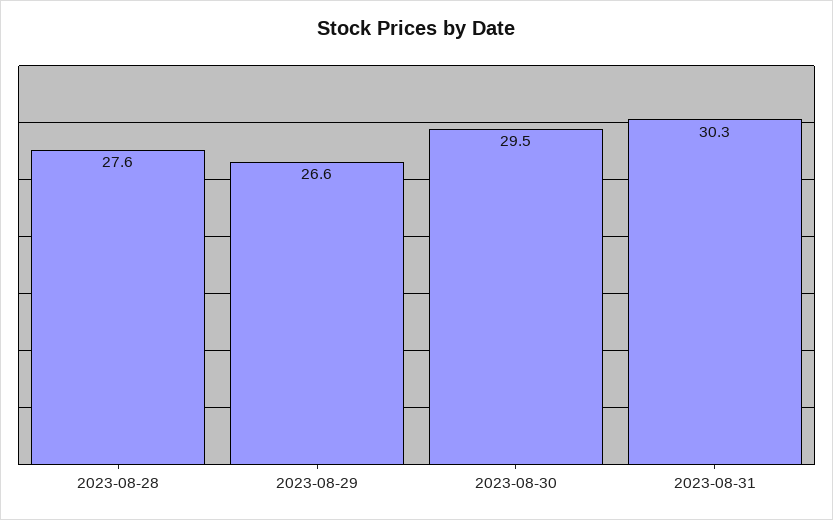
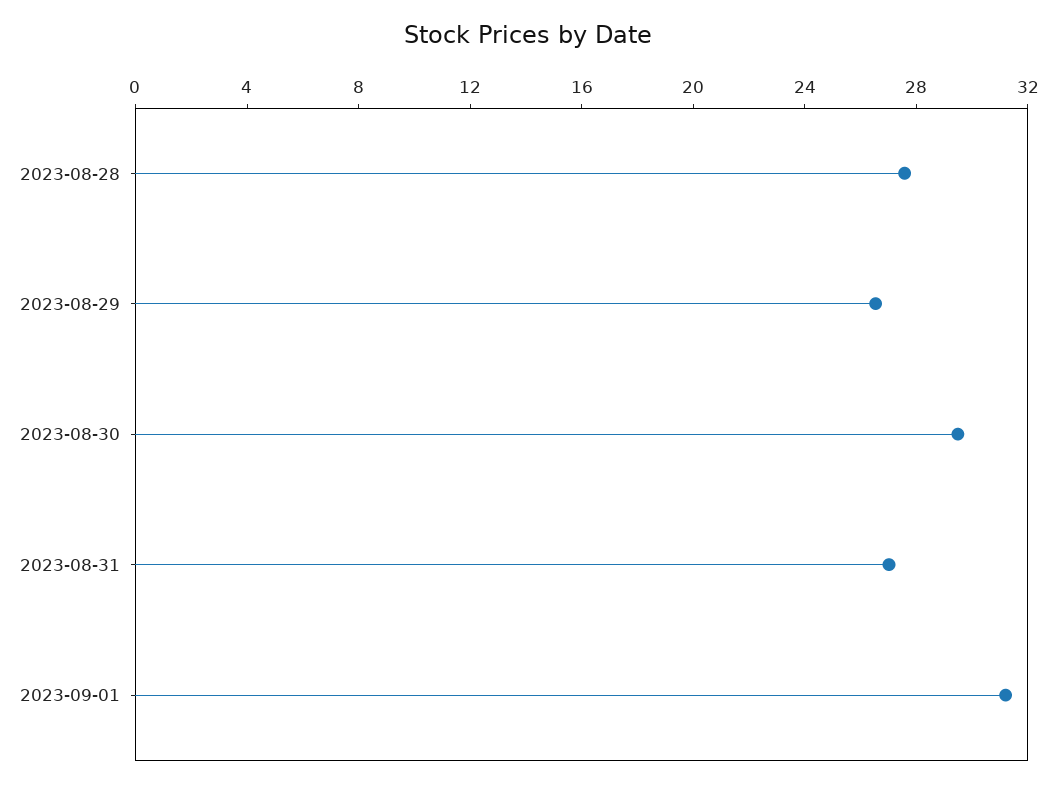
2023-08-31: 30.3 -> 27
2023-09-01: none -> 31

